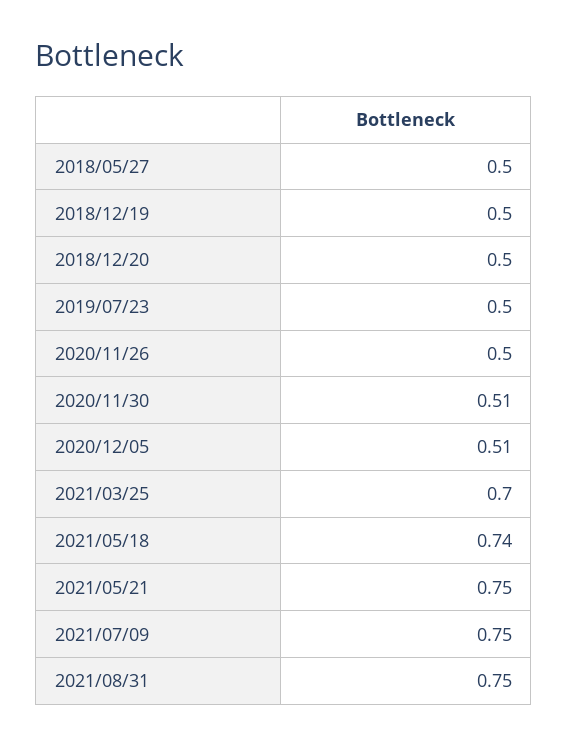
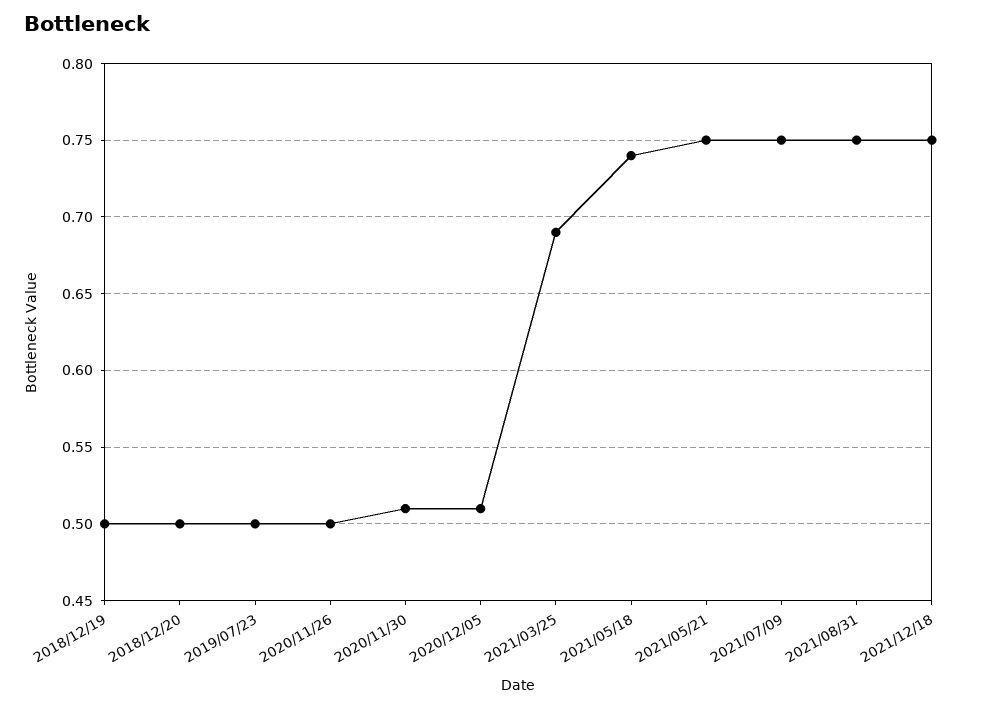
2018/05/27: 0.5 -> none
2021/03/25: 0.7 -> 0.69
2021/12/18: none -> 0.75

